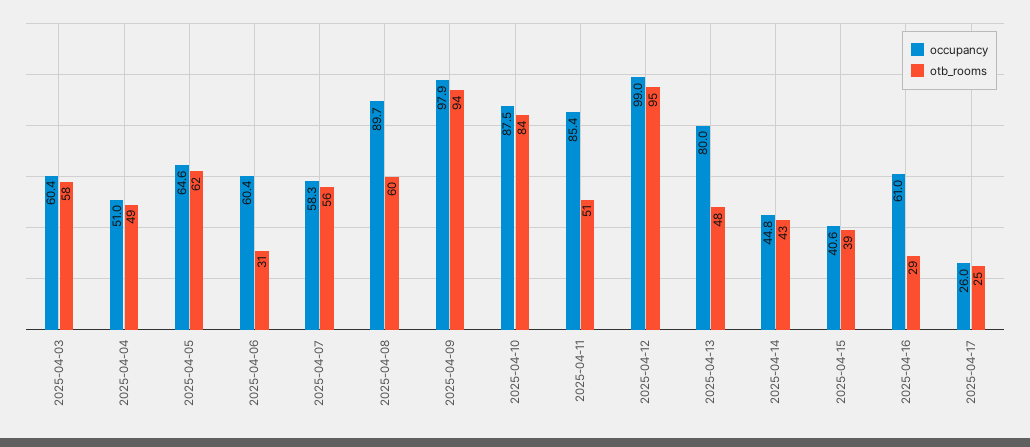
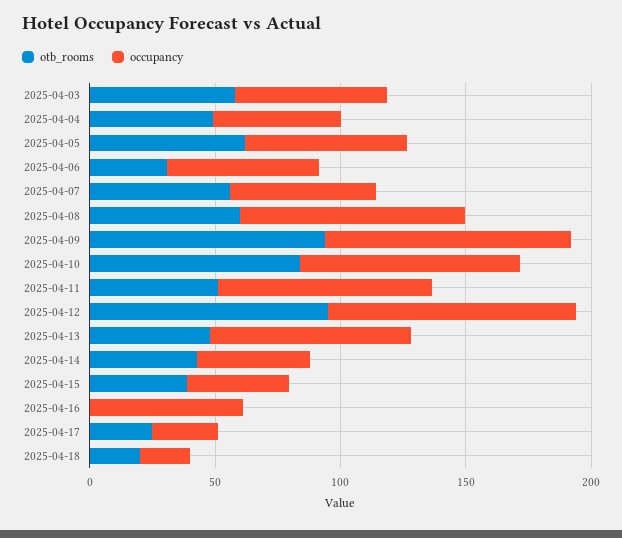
otb_rooms, 2025-04-16: 29 -> 0
otb_rooms, 2025-04-18: none -> 20
occupancy, 2025-04-18: none -> 20

